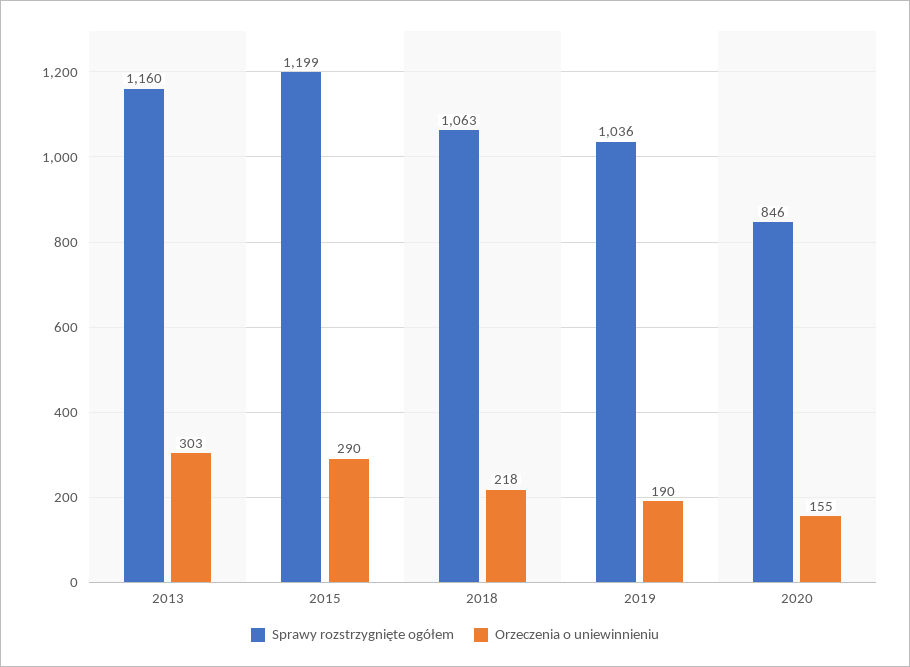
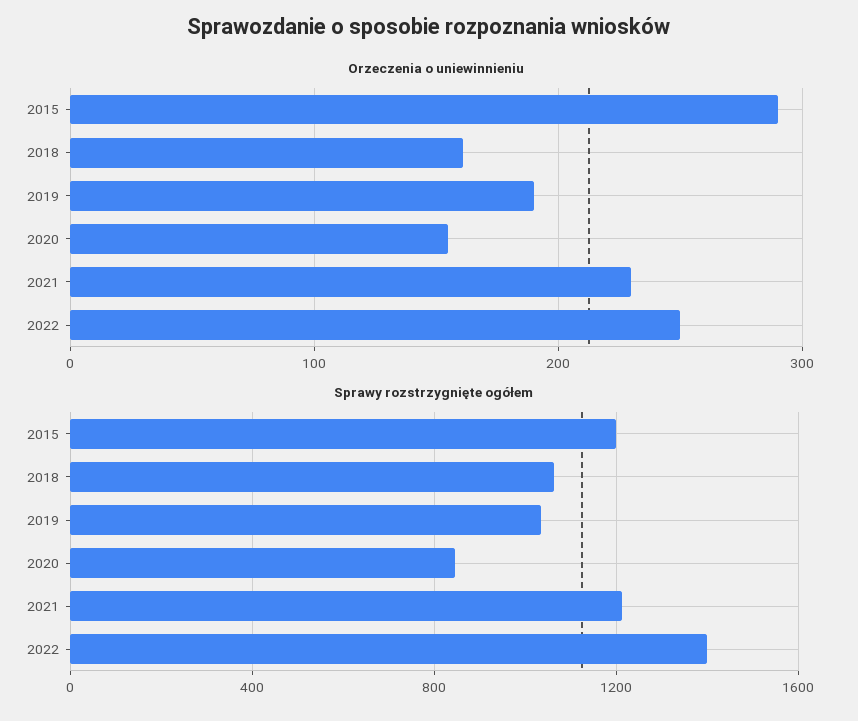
Sprawy rozstrzygnięte ogółem, 2013: 1160 -> none
Orzeczenia o uniewinnieniu, 2013: 303 -> none
Orzeczenia o uniewinnieniu, 2018: 218 -> 160
Orzeczenia o uniewinnieniu, 2021: none -> 230
Orzeczenia o uniewinnieniu, 2022: none -> 250
Sprawy rozstrzygnięte ogółem, 2021: none -> 1200
Sprawy rozstrzygnięte ogółem, 2022: none -> 1400

